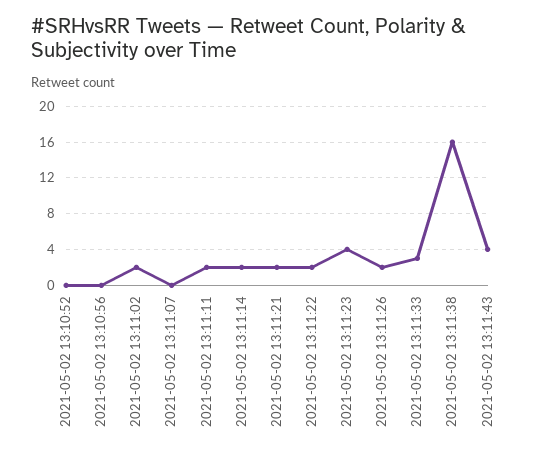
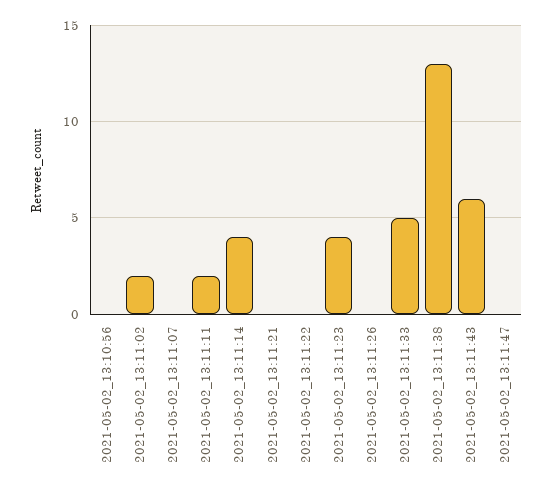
2021-05-02 13:10:52: 0 -> none
2021-05-02 13:11:14: 2 -> 4
2021-05-02 13:11:21: 2 -> 0
2021-05-02 13:11:22: 2 -> 0
2021-05-02 13:11:26: 2 -> 0
2021-05-02 13:11:33: 3 -> 5
2021-05-02 13:11:38: 16 -> 13
2021-05-02 13:11:43: 4 -> 6
2021-05-02_13:11:47: none -> 0

